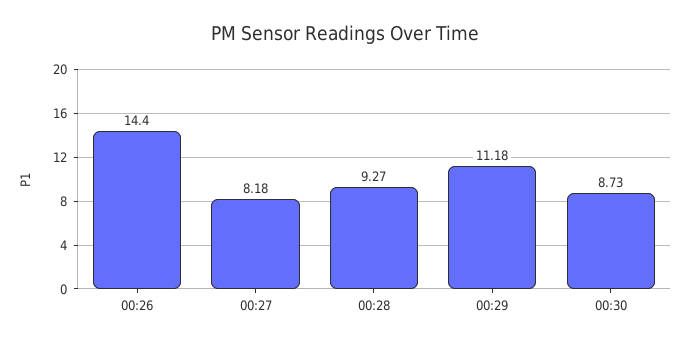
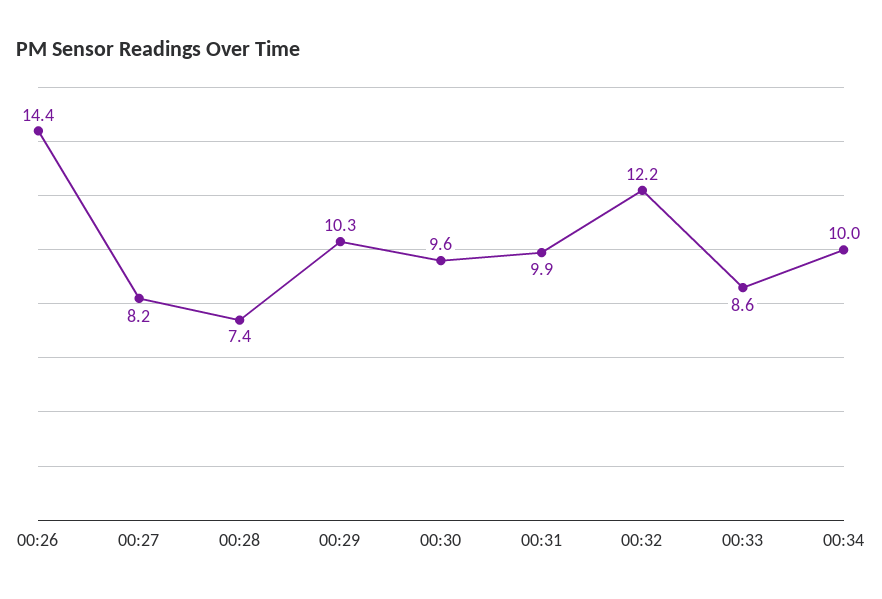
00:28: 9.27 -> 7.4
00:29: 11.18 -> 10.3
00:30: 8.73 -> 9.6
00:31: none -> 9.9
00:32: none -> 12.2
00:33: none -> 8.6
00:34: none -> 10

